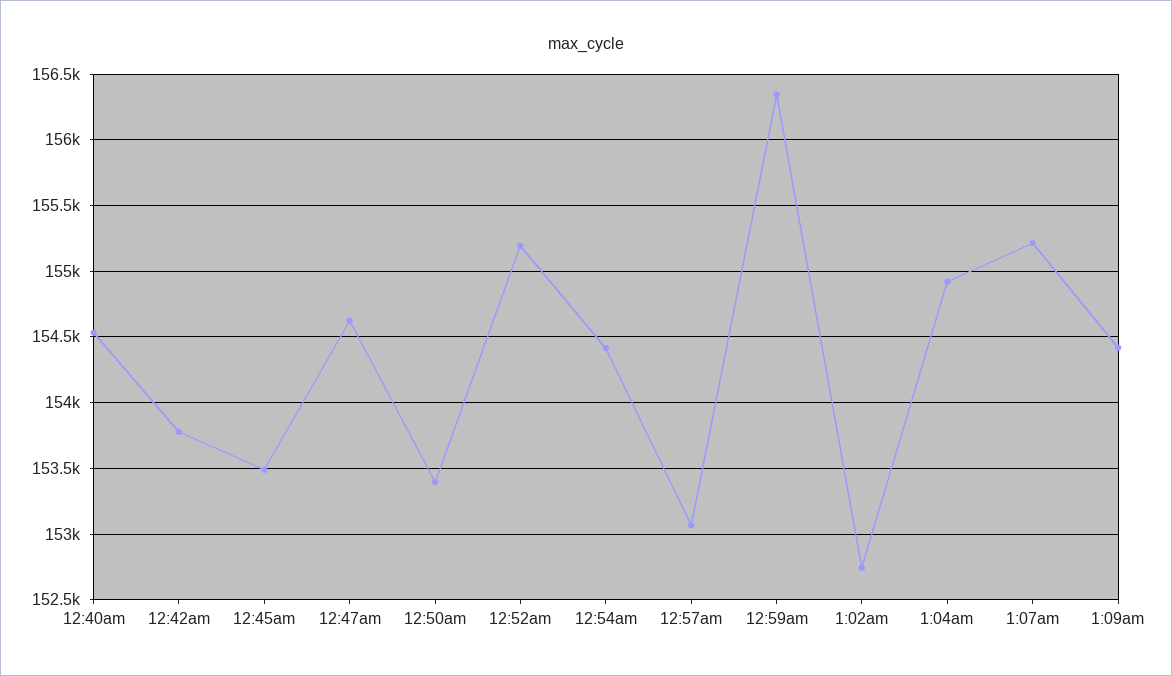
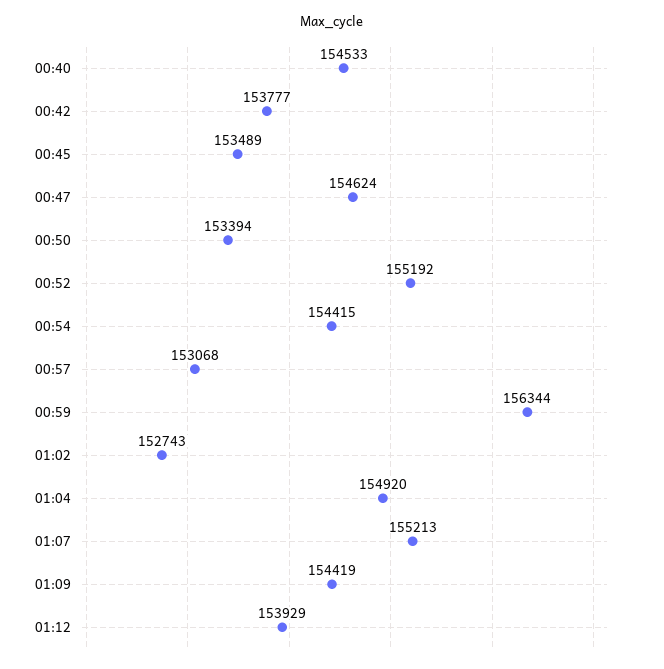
01:12: none -> 153929

